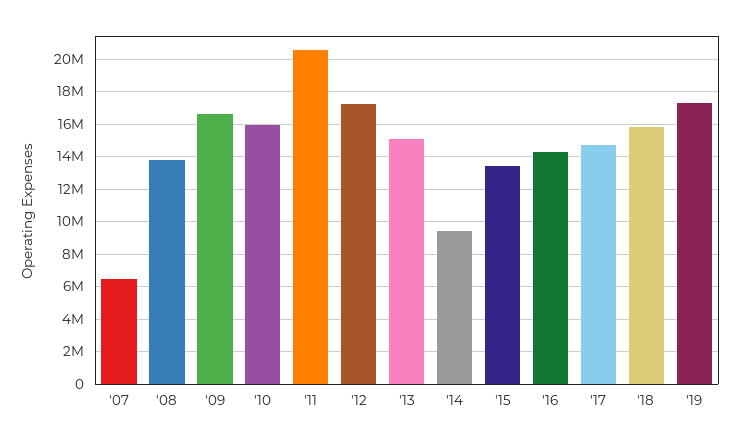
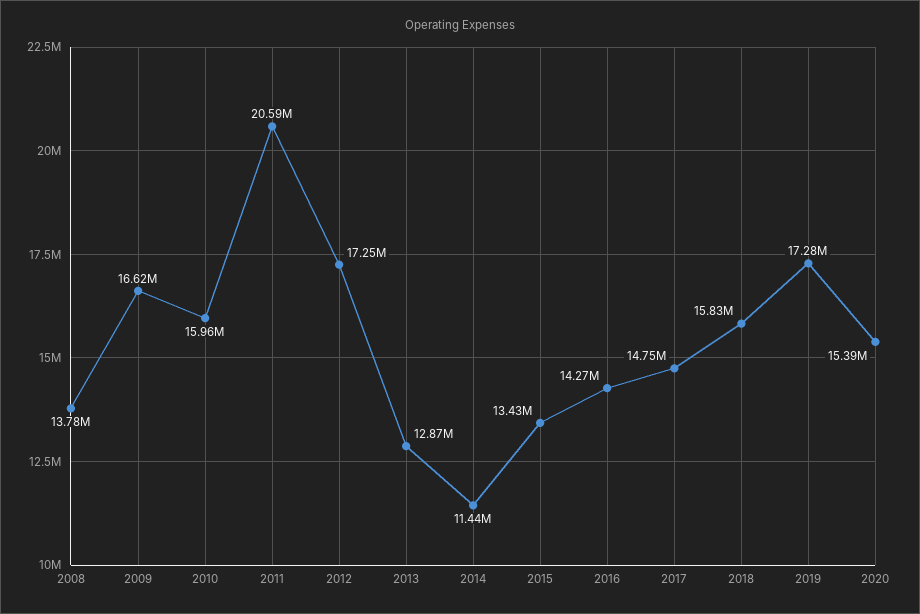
'07: 6500000 -> none
'13: 15000000 -> 12870000
'14: 9500000 -> 11440000
2020: none -> 15390000

